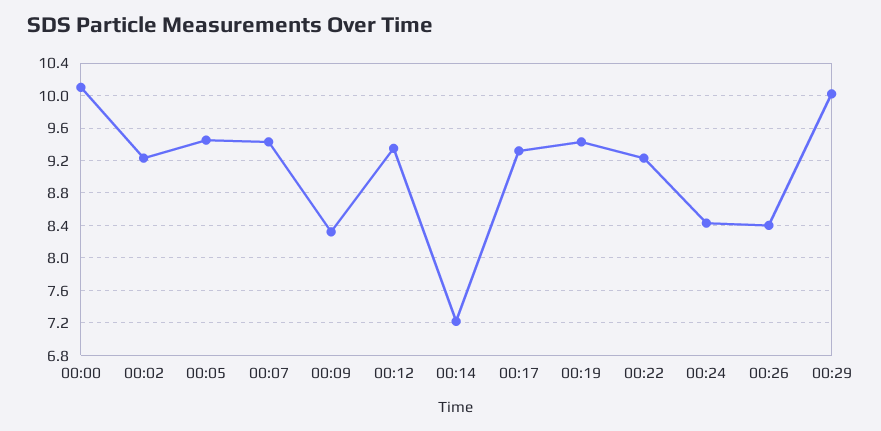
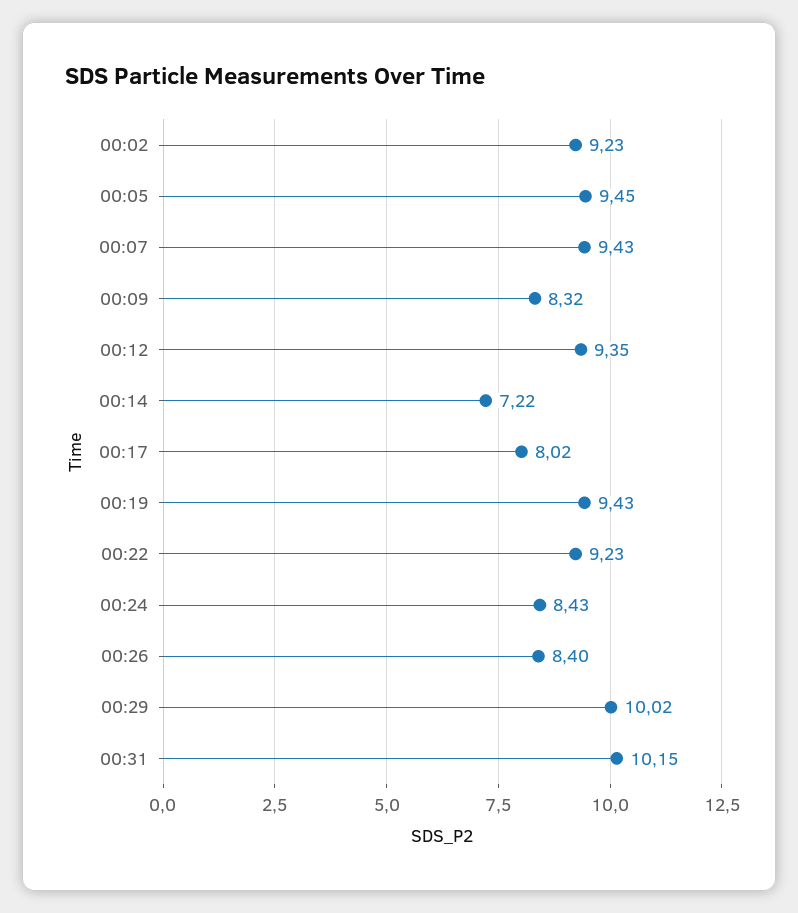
00:00: 10.1 -> none
00:17: 9.3 -> 8.02
00:31: none -> 10.15

